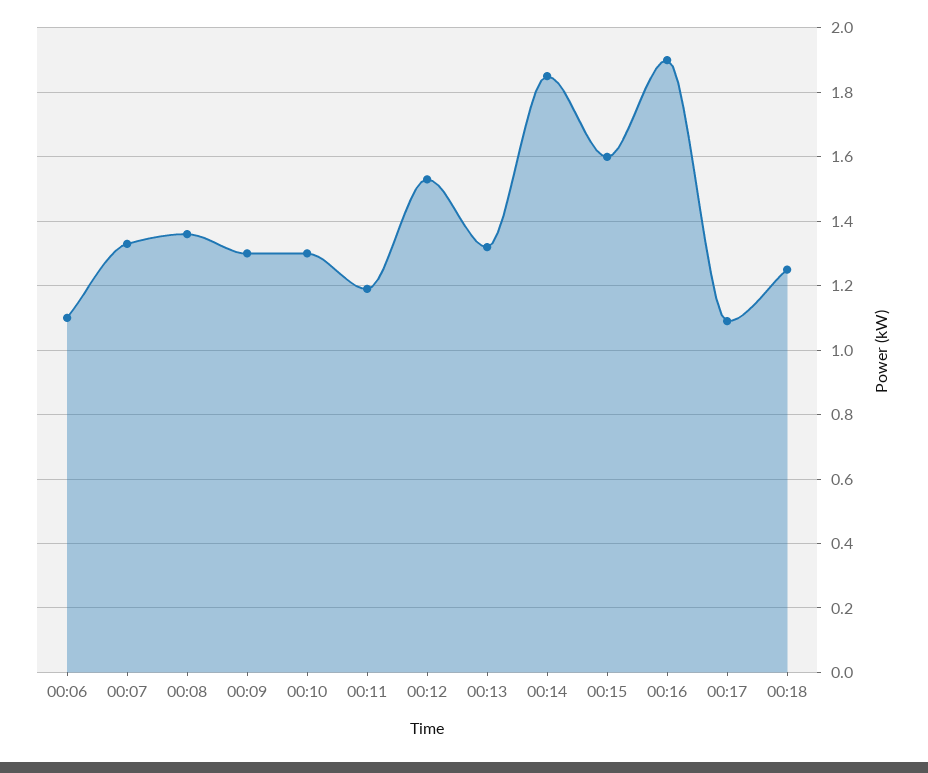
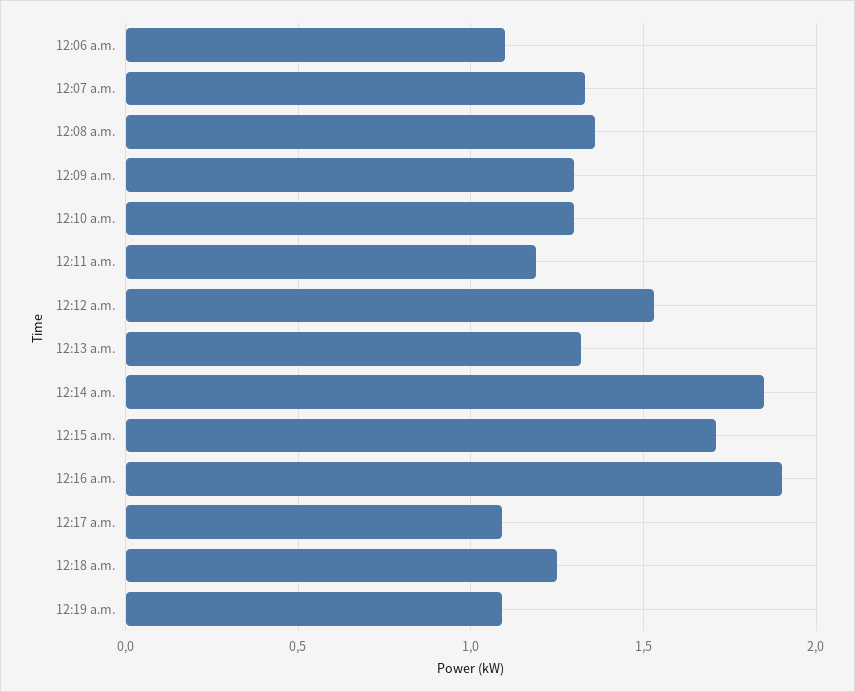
00:15: 1.6 -> 1.7
12:19 a.m.: none -> 1.1

